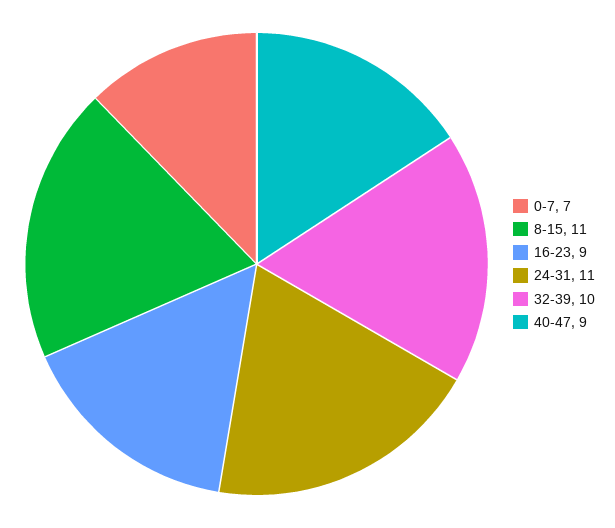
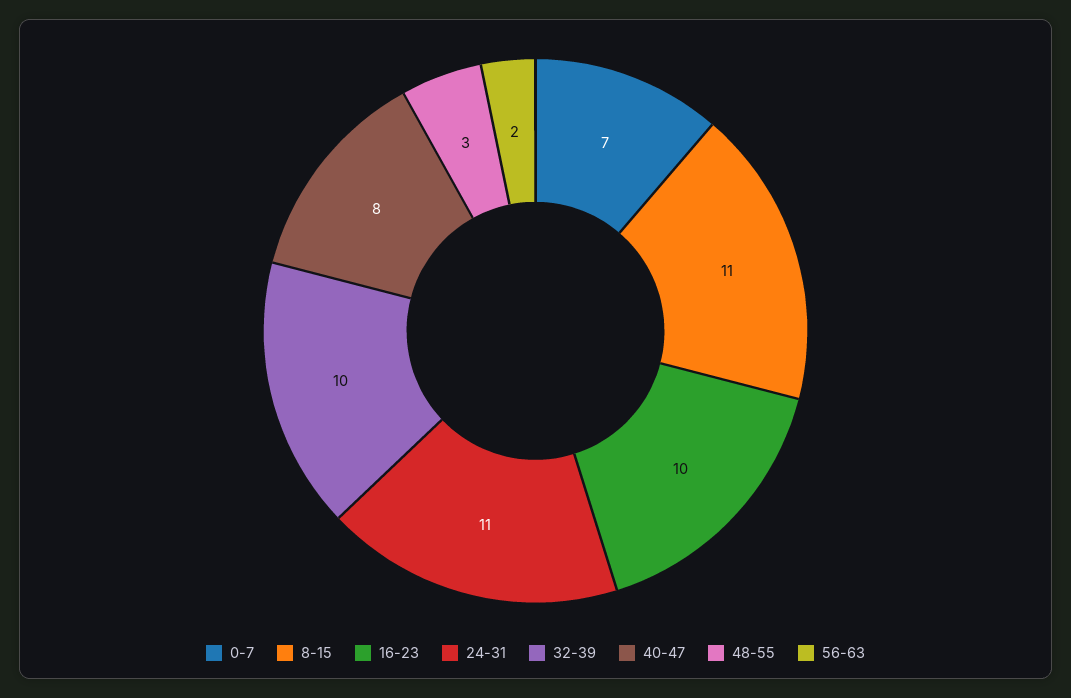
16-23: 9 -> 10
40-47: 9 -> 8
48-55: none -> 3
56-63: none -> 2

